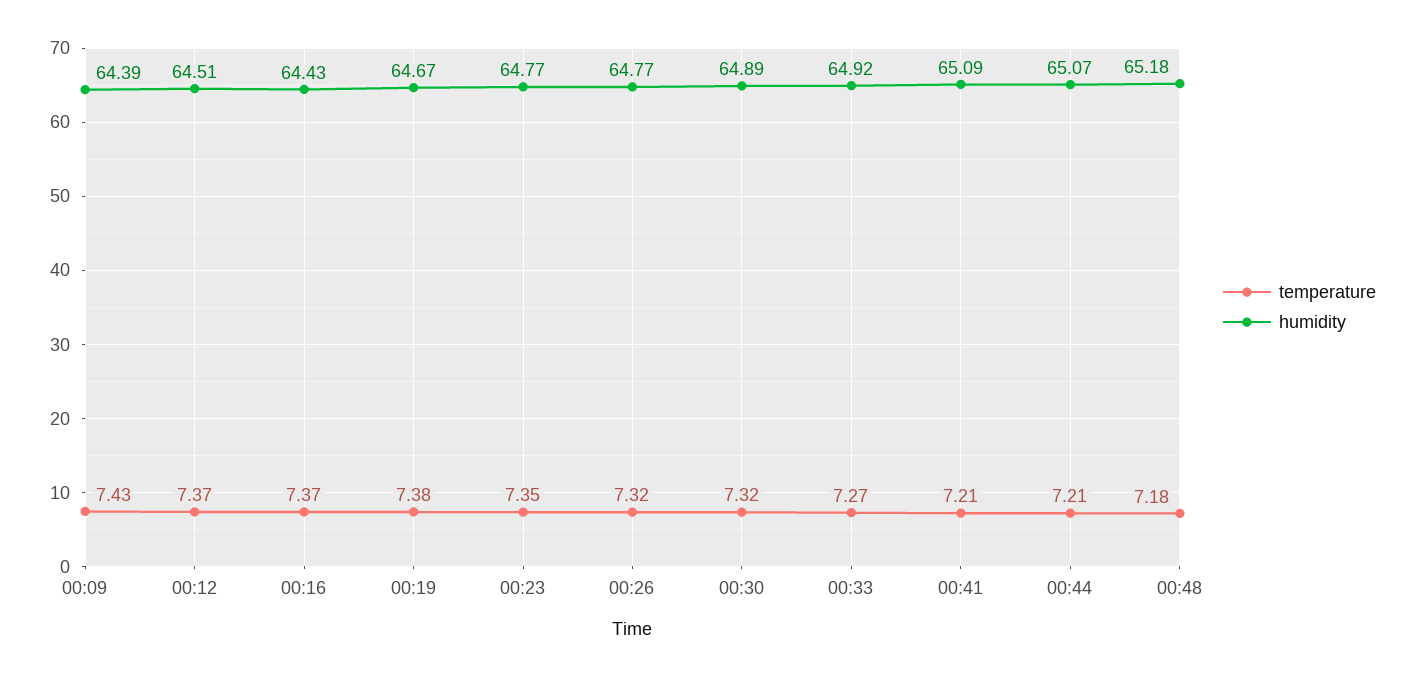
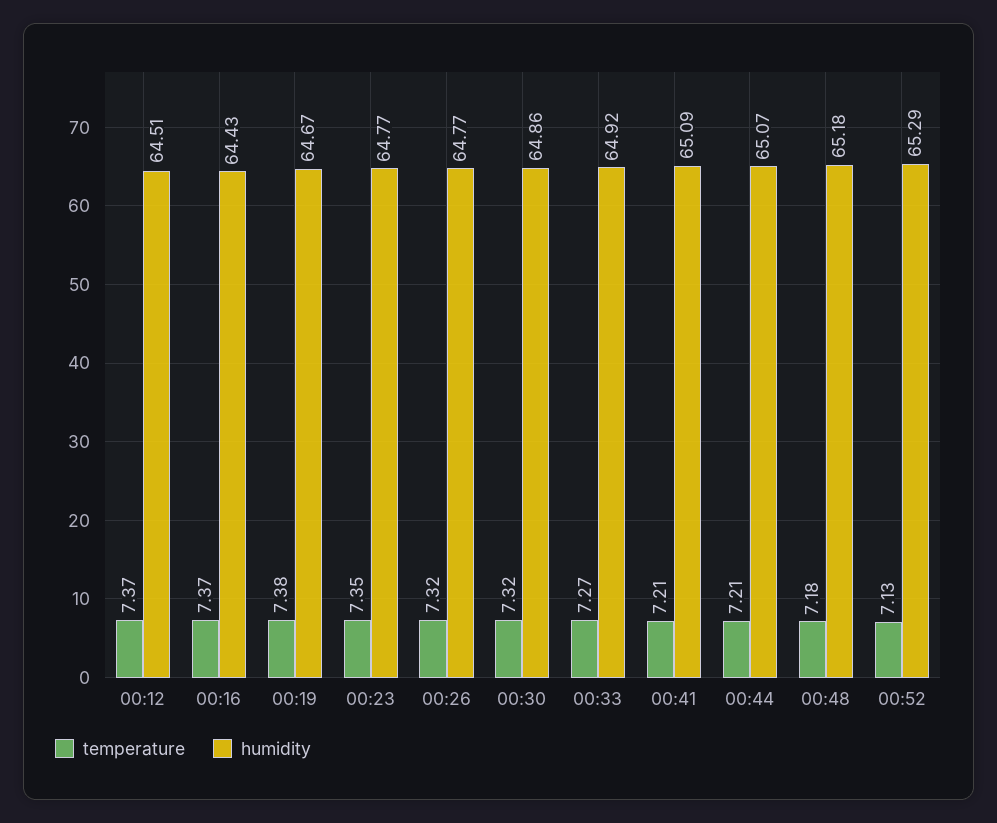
temperature, 00:09: 7.43 -> none
humidity, 00:09: 64.39 -> none
humidity, 00:30: 64.89 -> 64.86
temperature, 00:52: none -> 7.13
humidity, 00:52: none -> 65.29

